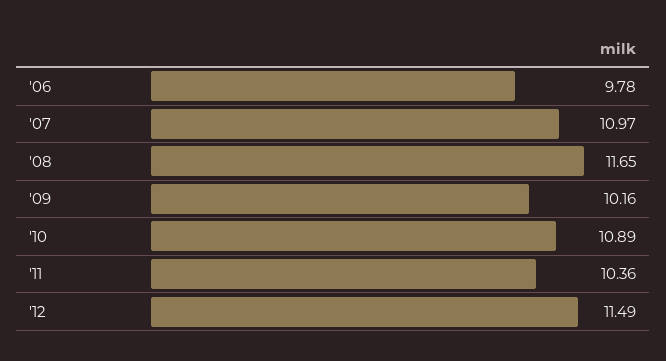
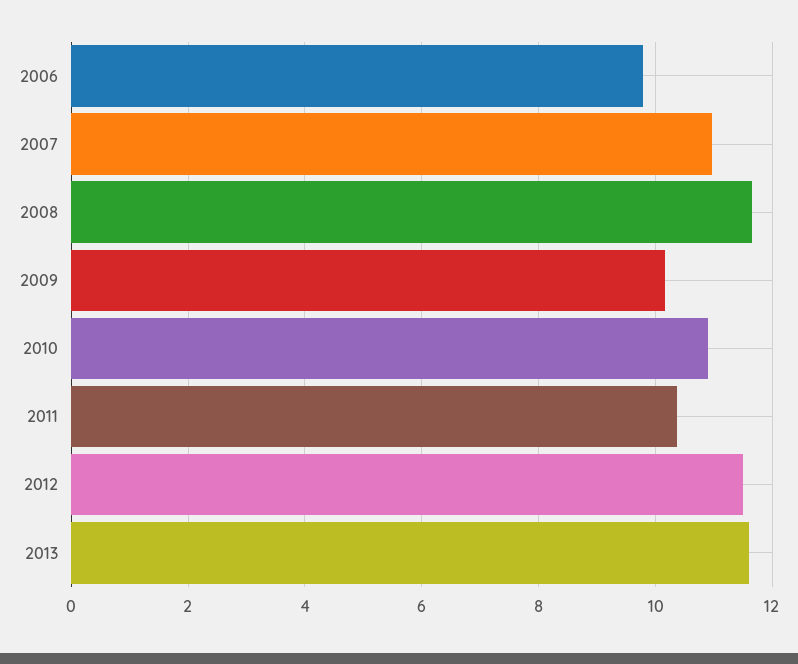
2013: none -> 11.6

